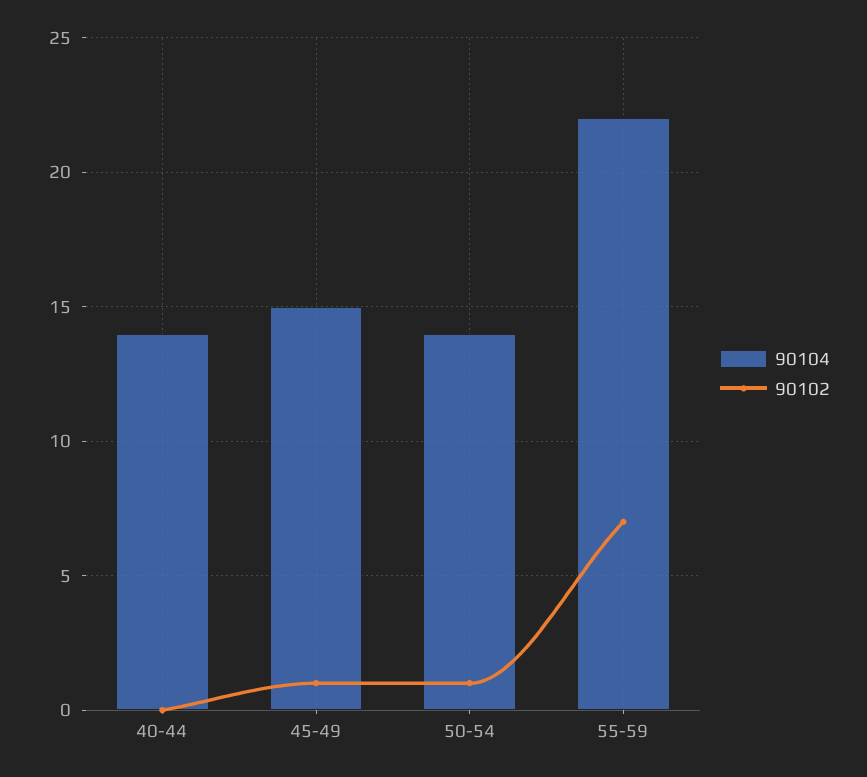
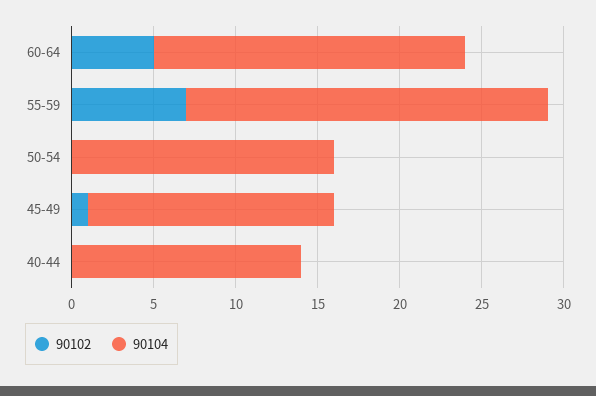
90104, 50-54: 14 -> 16
90102, 50-54: 1 -> 0
90102, 60-64: none -> 5
90104, 60-64: none -> 19

